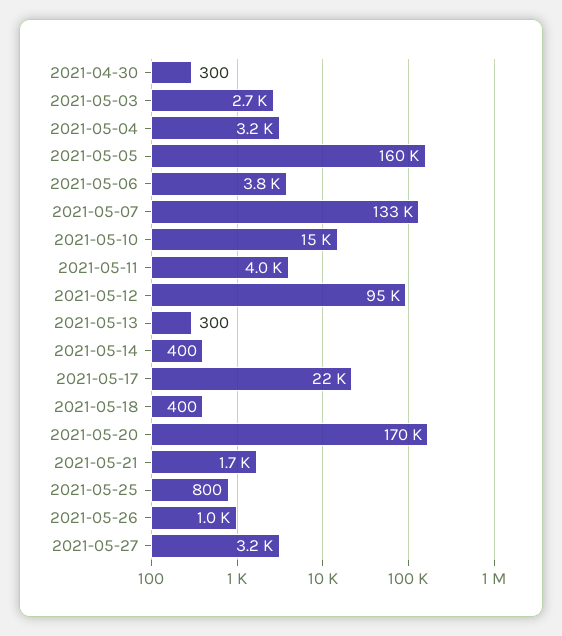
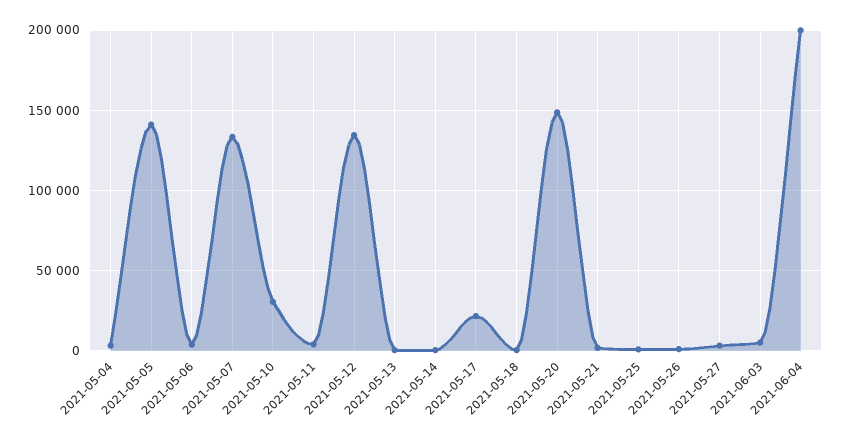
2021-04-30: 300 -> none
2021-05-03: 2700 -> none
2021-05-05: 160000 -> 140000
2021-05-10: 15000 -> 30000
2021-05-12: 95000 -> 135000
2021-05-20: 170000 -> 150000
2021-06-03: none -> 5000
2021-06-04: none -> 200000

